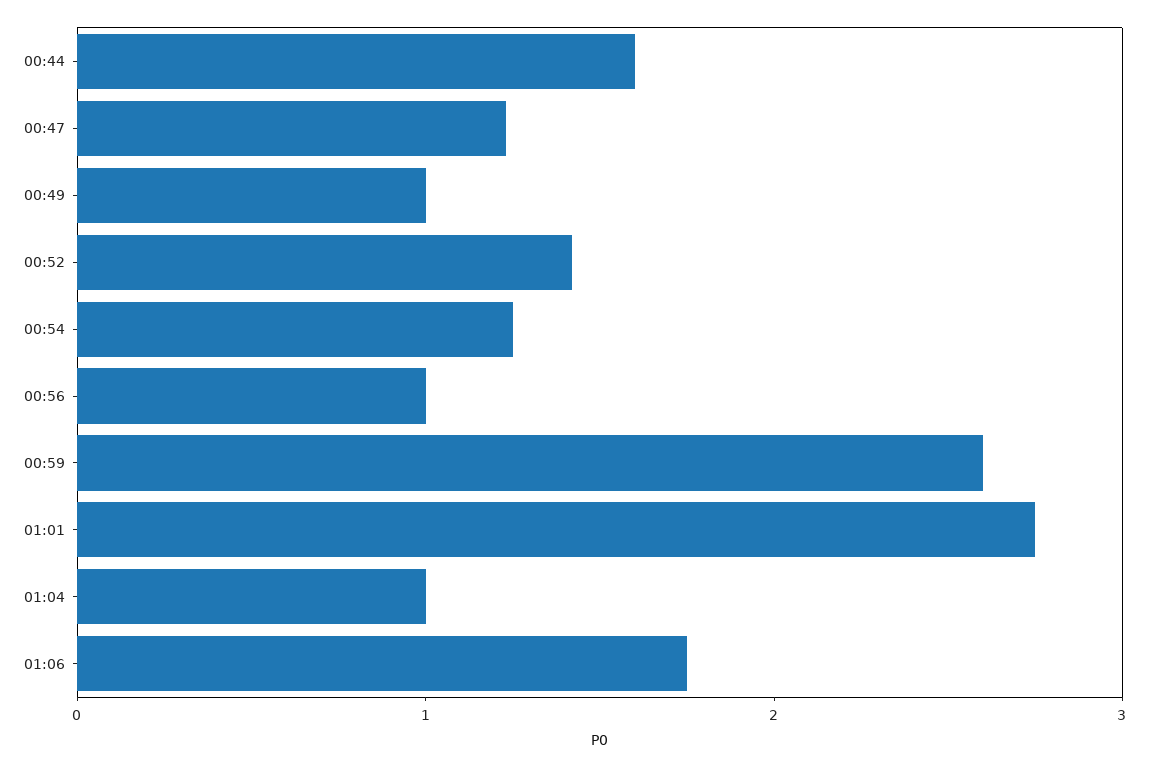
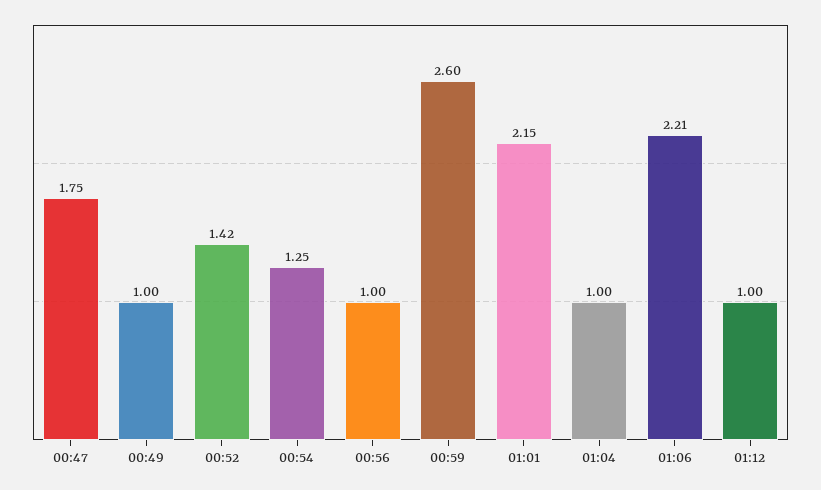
00:44: 1.6 -> none
00:47: 1.2 -> 1.75
01:01: 2.8 -> 2.15
01:06: 1.8 -> 2.21
01:12: none -> 1

